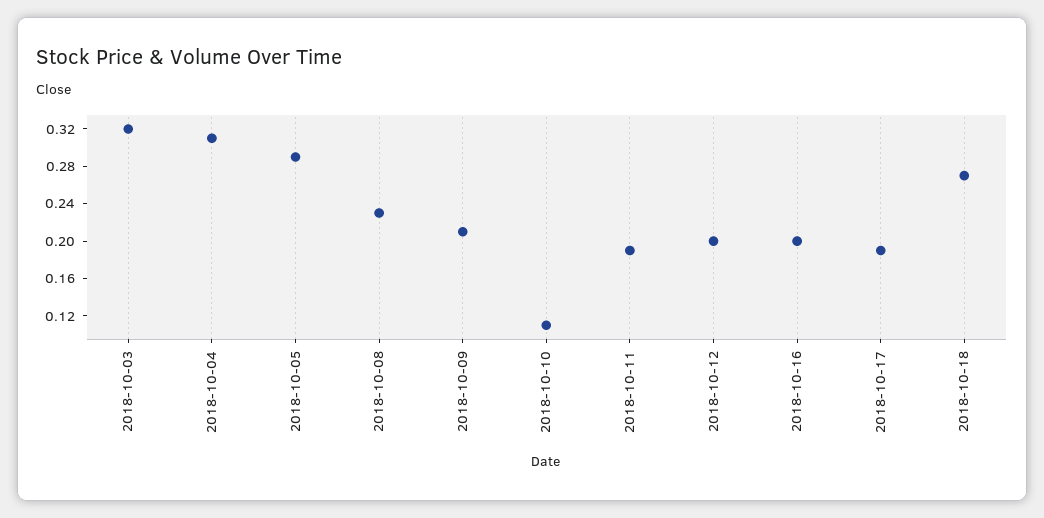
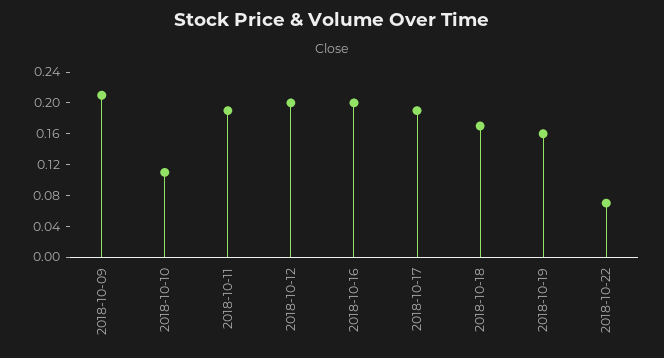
2018-10-03: 0.32 -> none
2018-10-04: 0.31 -> none
2018-10-05: 0.29 -> none
2018-10-08: 0.23 -> none
2018-10-18: 0.27 -> 0.16
2018-10-19: none -> 0.16
2018-10-22: none -> 0.08

